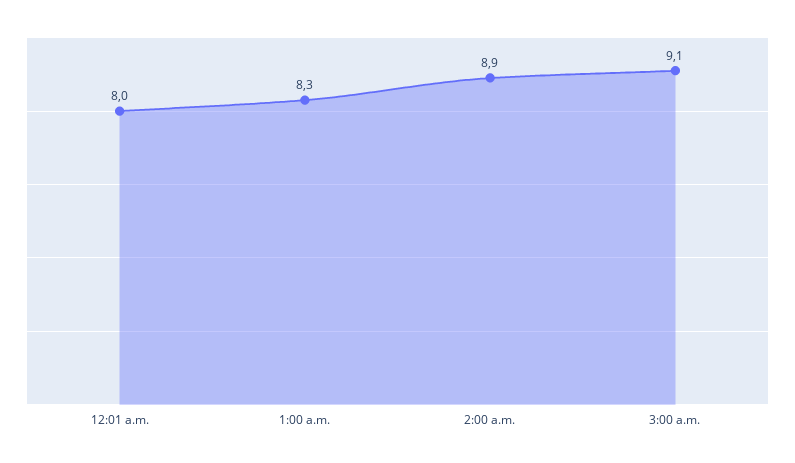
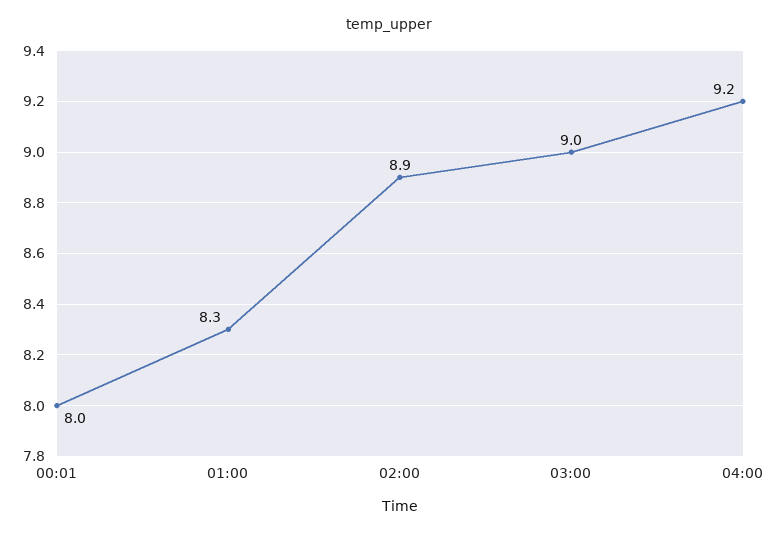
3:00 a.m.: 9.1 -> 9
04:00: none -> 9.2

